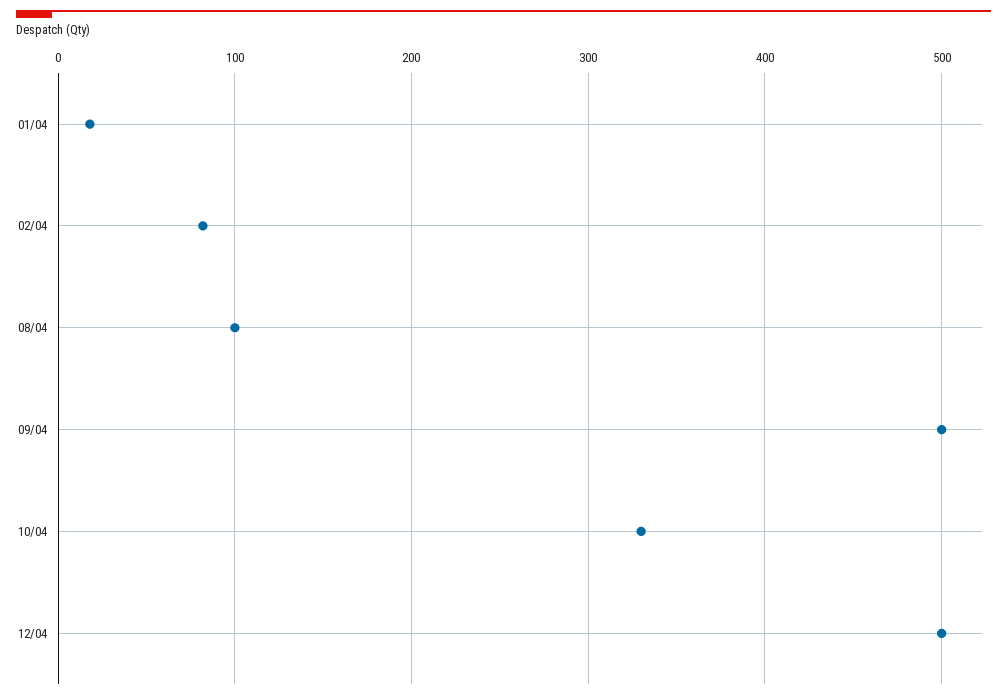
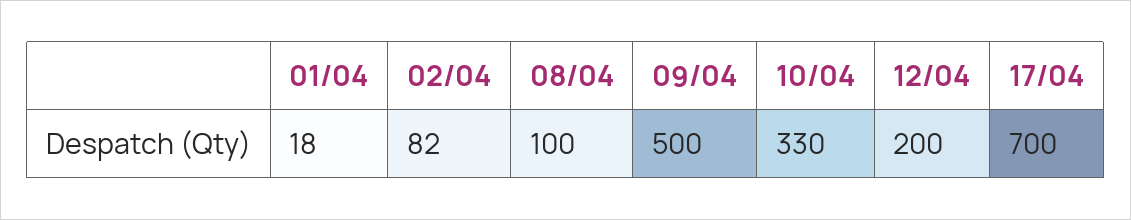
12/04: 500 -> 200
17/04: none -> 700

